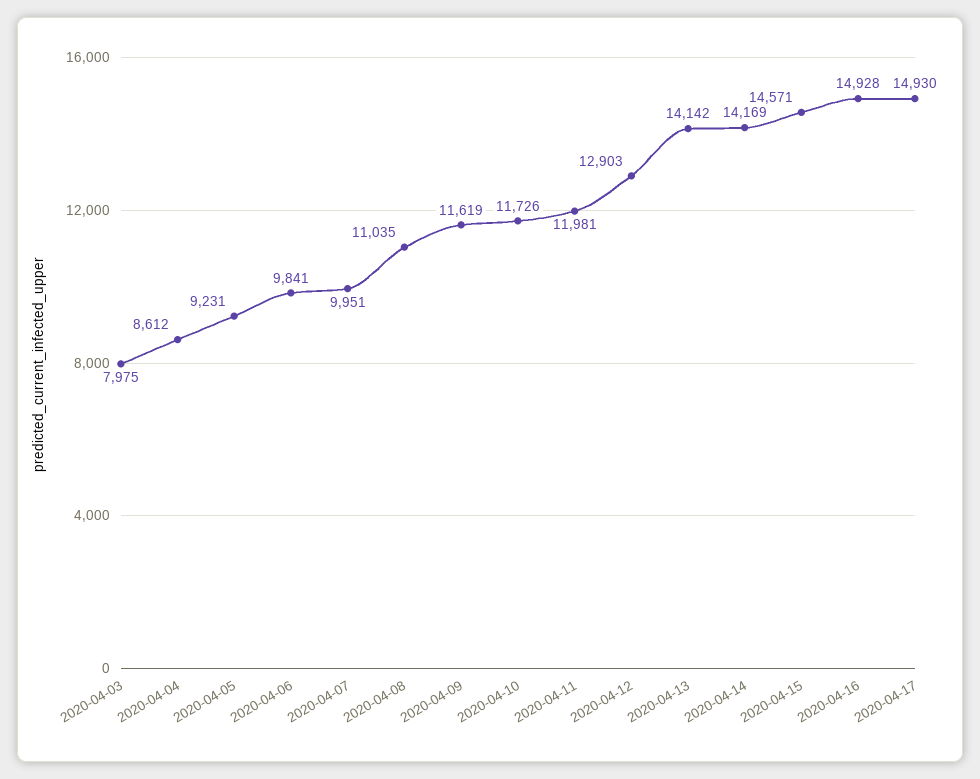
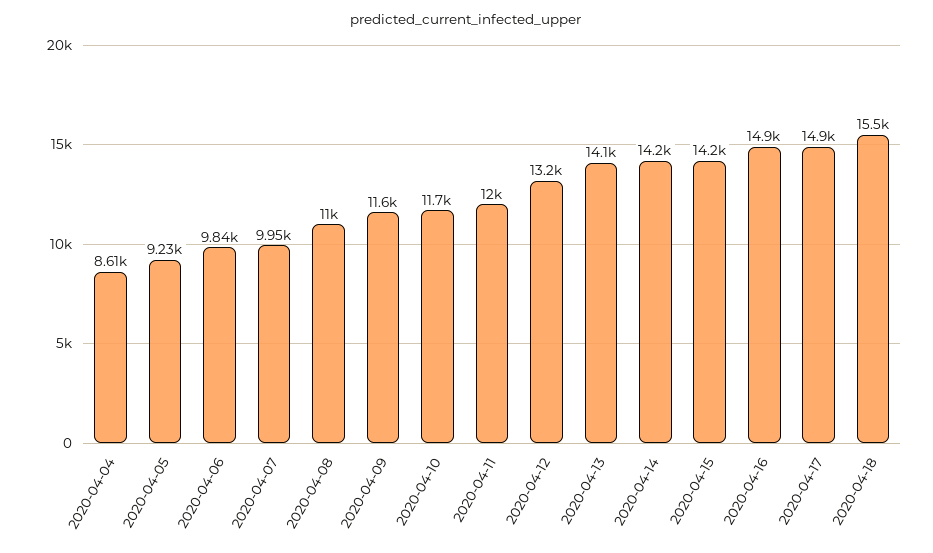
2020-04-03: 7975 -> none
2020-04-12: 12903 -> 13200
2020-04-15: 14571 -> 14200
2020-04-18: none -> 15500

